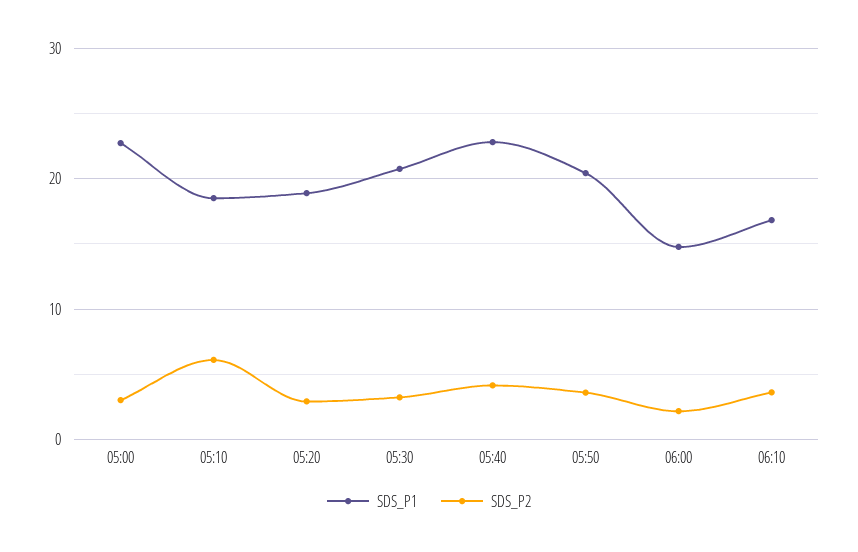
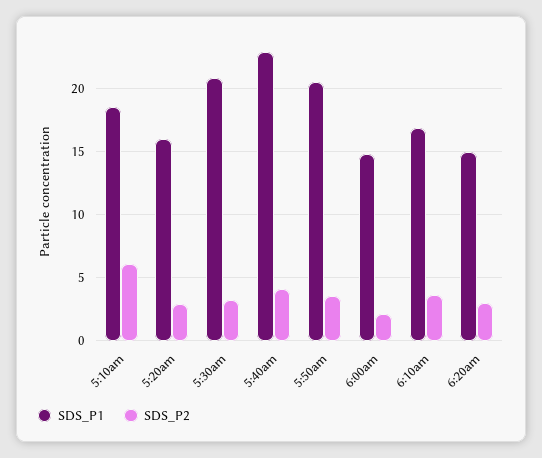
SDS_P1, 05:00: 23 -> none
SDS_P2, 05:00: 3 -> none
SDS_P1, 05:20: 19 -> 16
SDS_P1, 6:20am: none -> 15
SDS_P2, 6:20am: none -> 3

